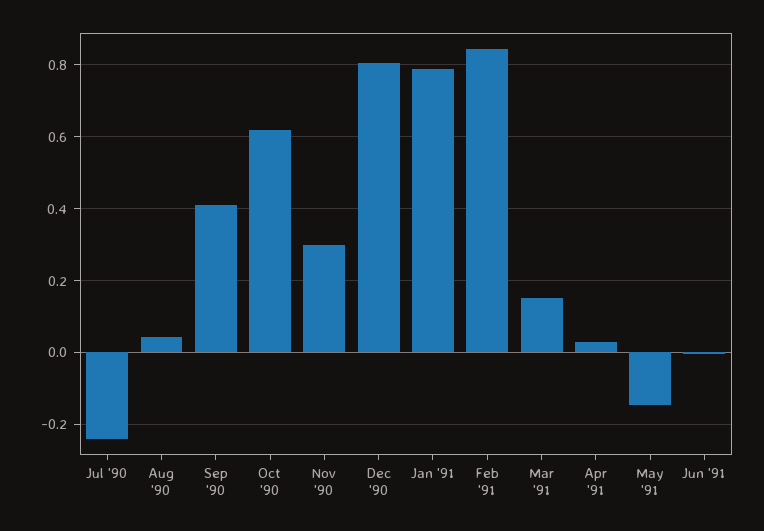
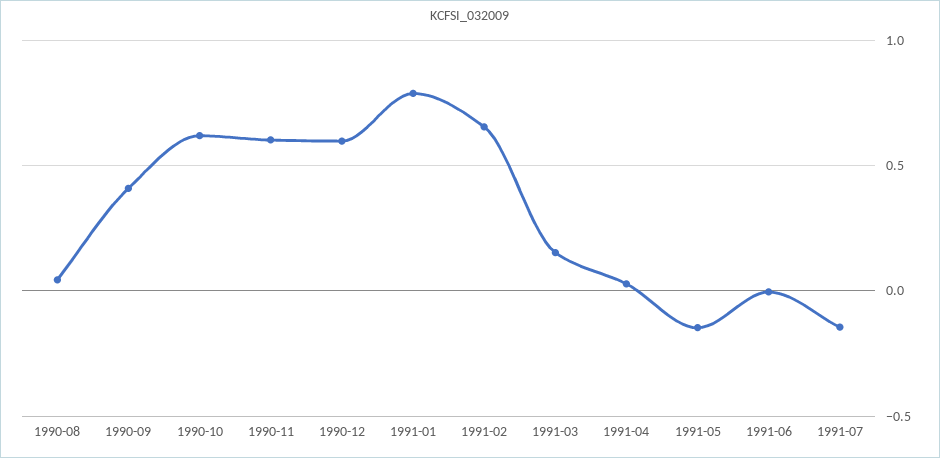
Jul '90: -0.24 -> none
Nov '90: 0.3 -> 0.6
Dec '90: 0.8 -> 0.6
Feb '91: 0.84 -> 0.65
1991-07: none -> -0.15

